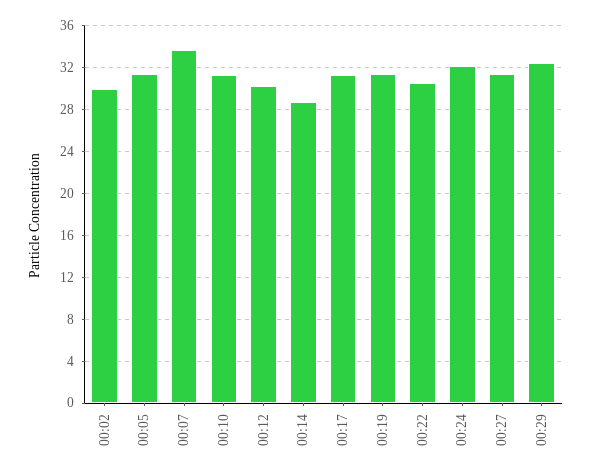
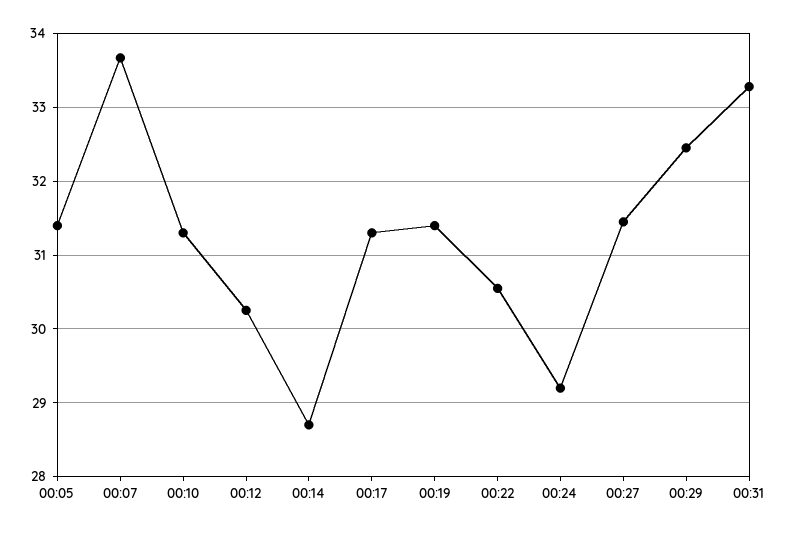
00:02: 30 -> none
00:24: 32 -> 29.2
00:31: none -> 33.3

